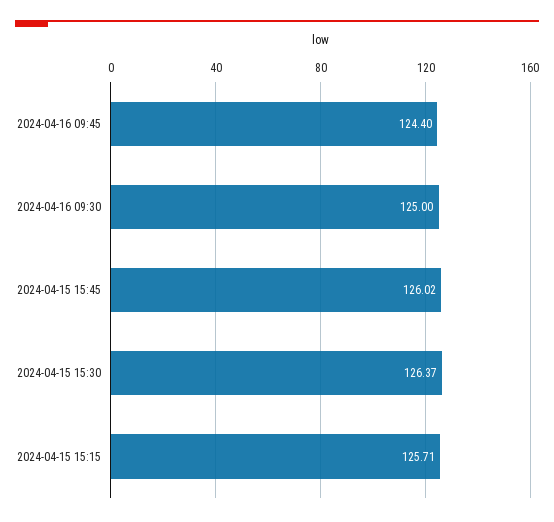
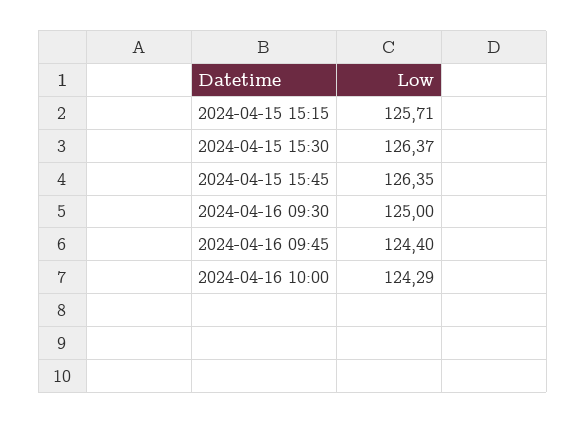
2024-04-15 15:45: 126.02 -> 126.35
2024-04-16 10:00: none -> 124.29

